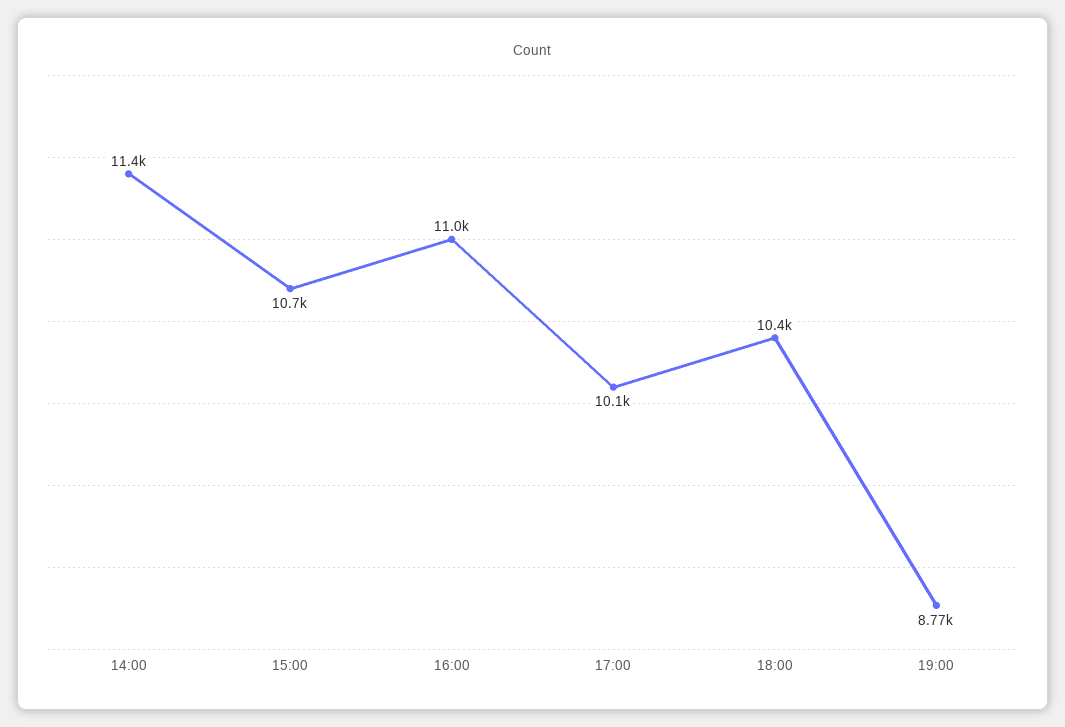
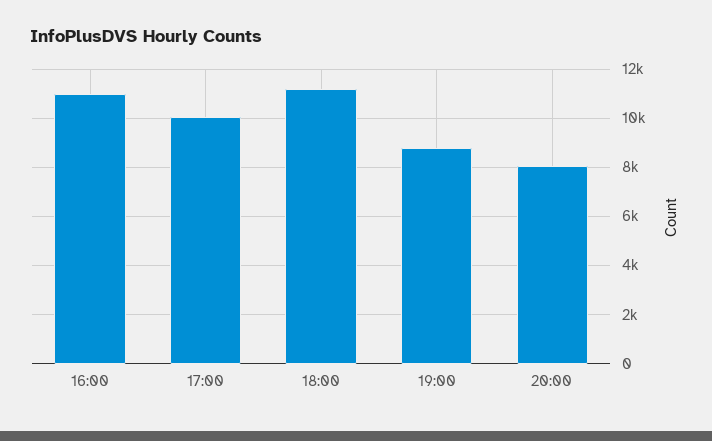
14:00: 11400 -> none
15:00: 10700 -> none
18:00: 10400 -> 11250
20:00: none -> 8000

